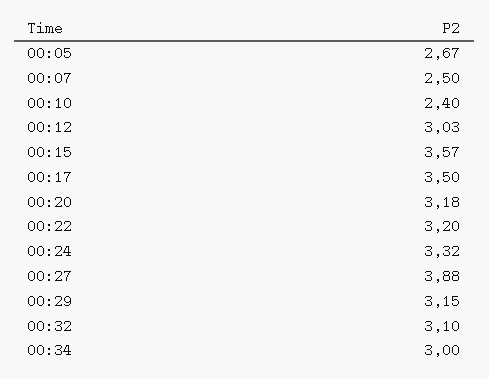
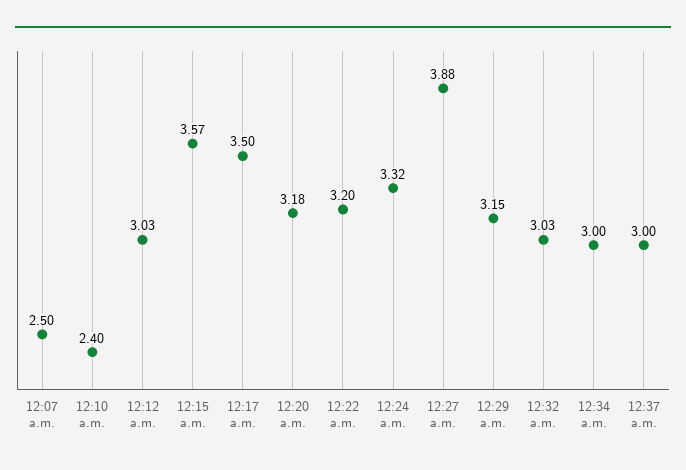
00:05: 2.67 -> none
00:32: 3.1 -> 3.03
12:37 a.m.: none -> 3

